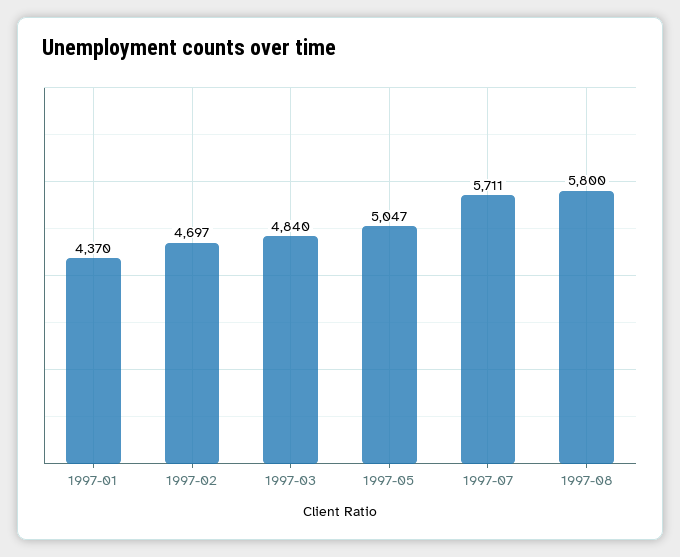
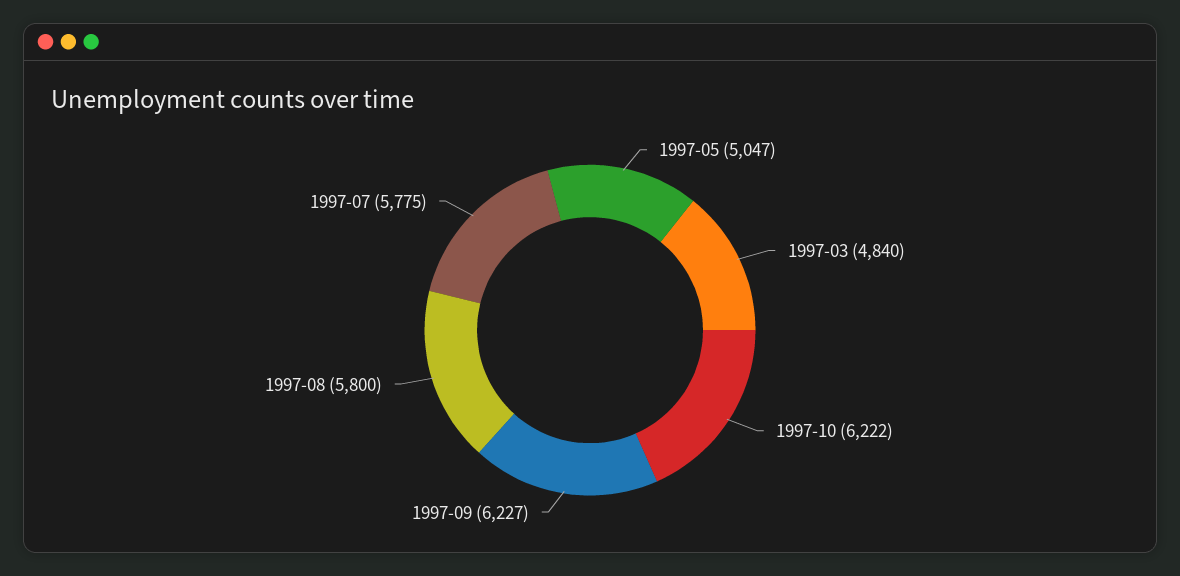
1997-01: 4370 -> none
1997-02: 4697 -> none
1997-07: 5711 -> 5775
1997-10: none -> 6222
1997-09: none -> 6227

